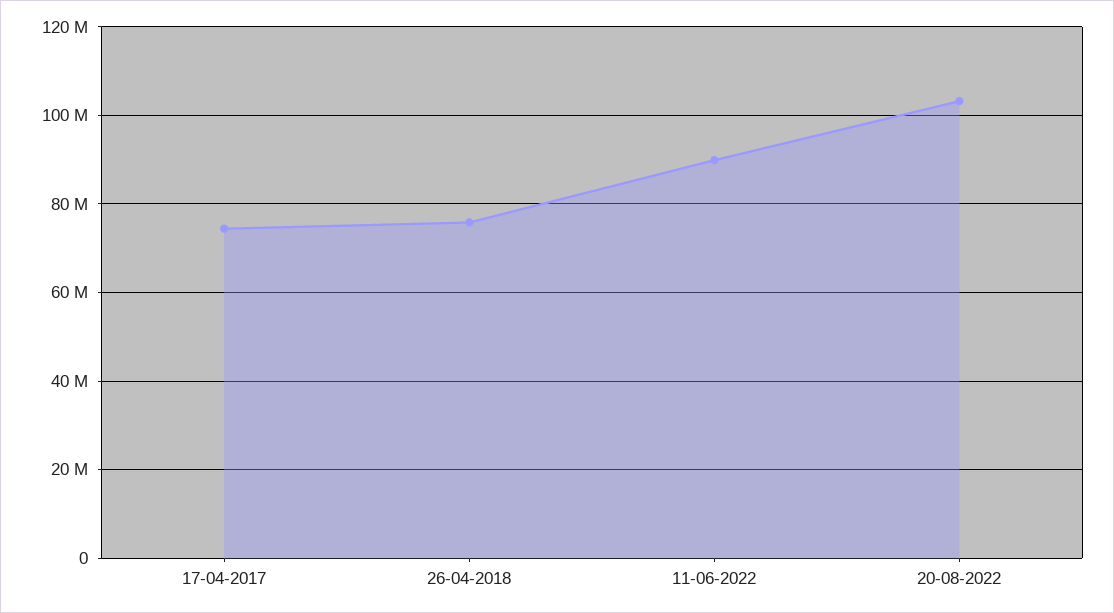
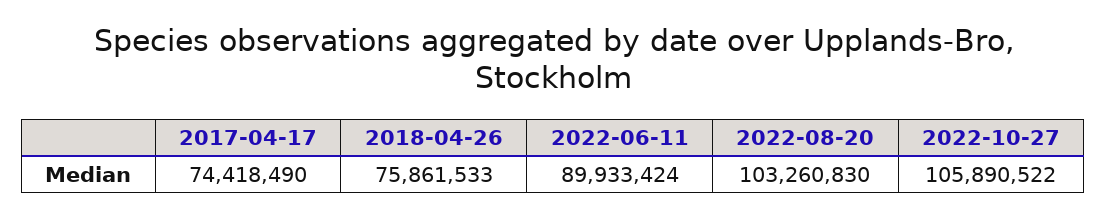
2022-10-27: none -> 105890522

